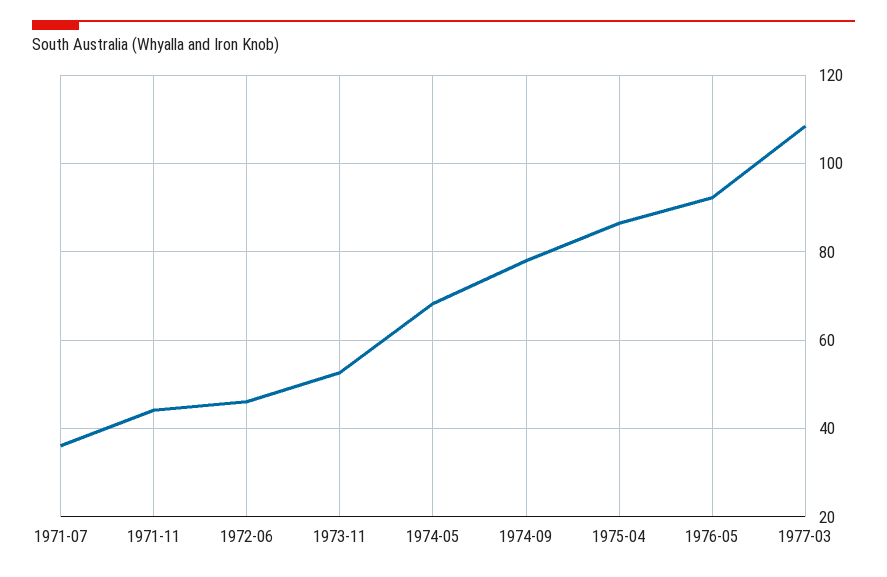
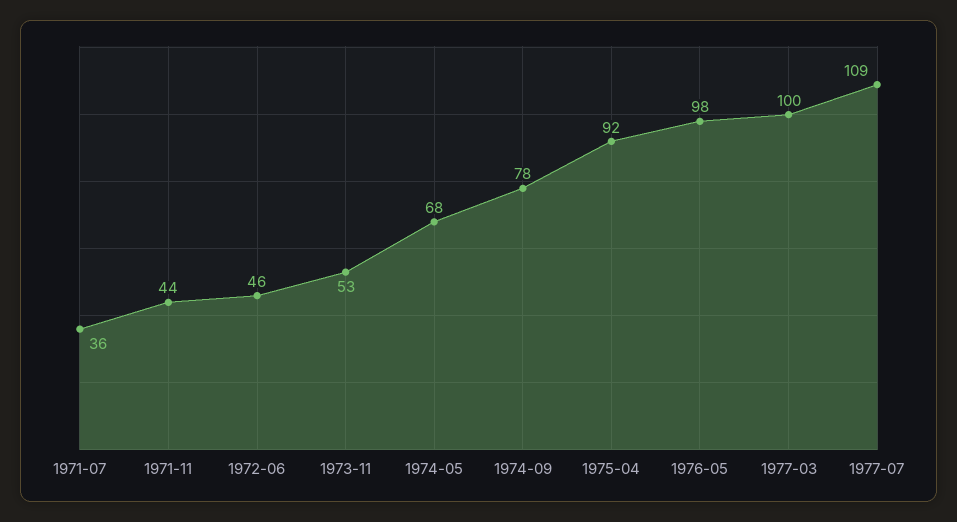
1975-04: 86 -> 92
1976-05: 92 -> 98
1977-03: 108 -> 100
1977-07: none -> 109

